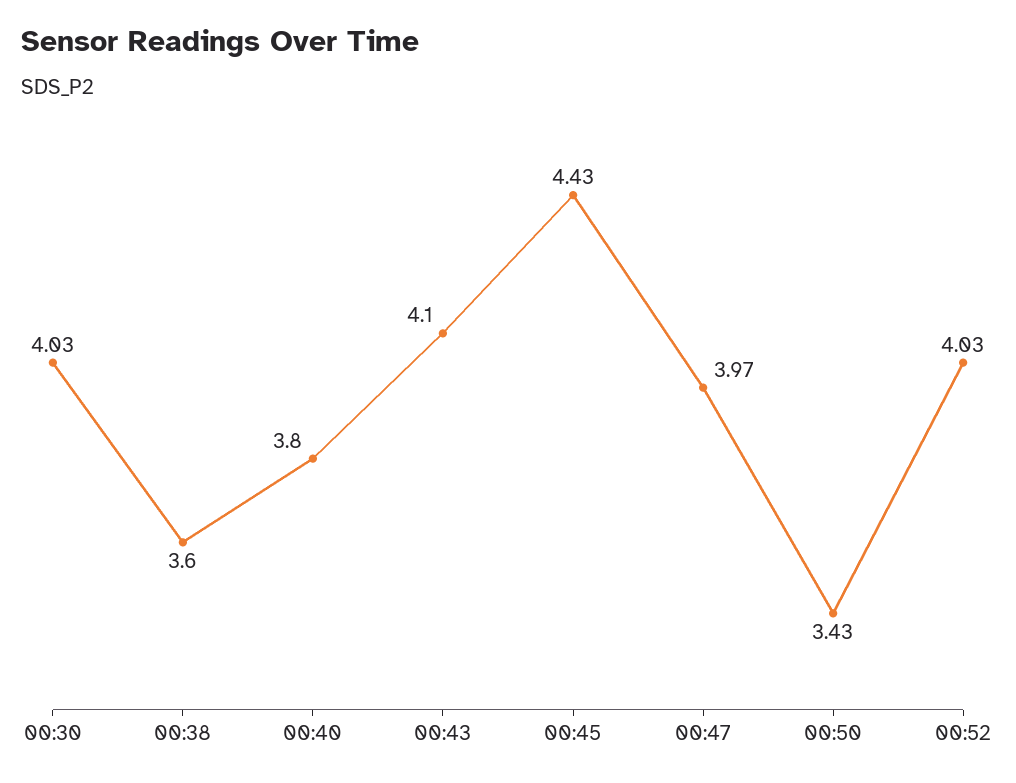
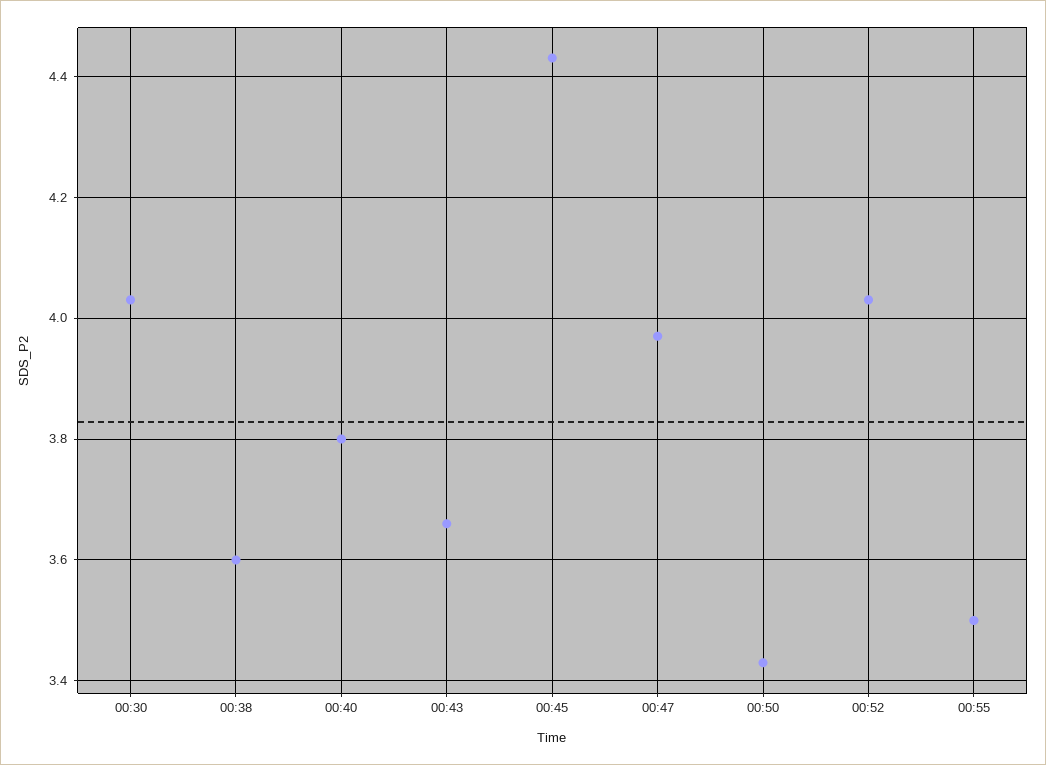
00:43: 4.1 -> 3.65
00:55: none -> 3.5

